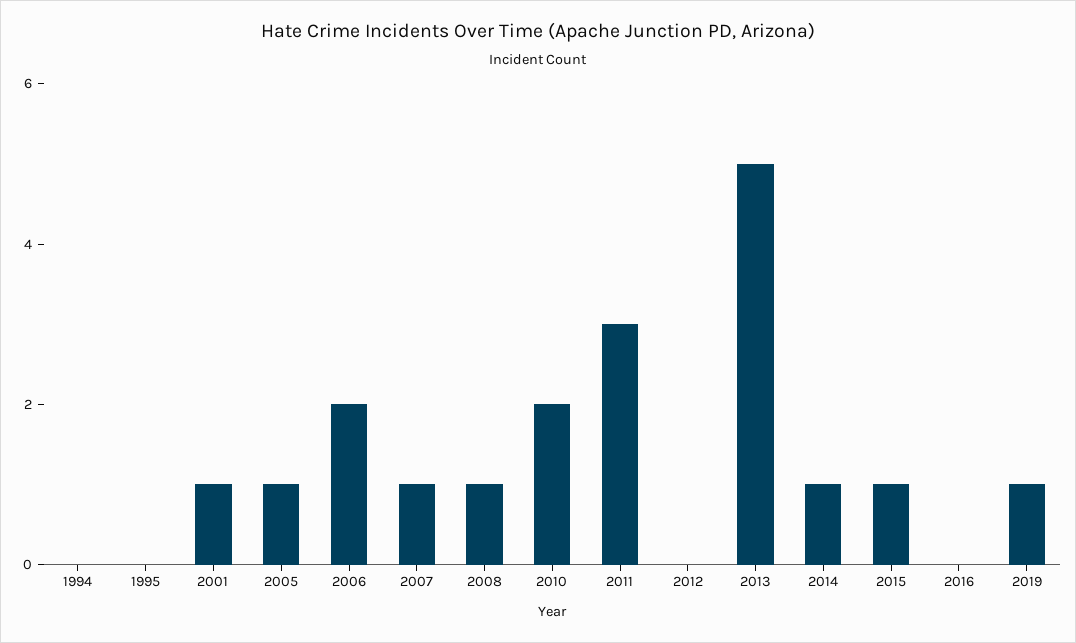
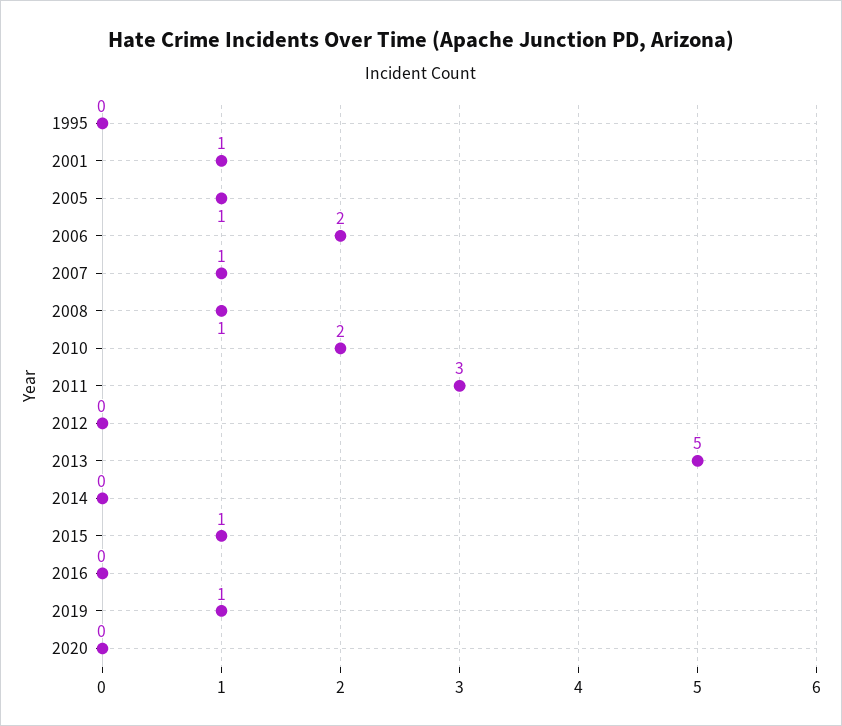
1994: 0 -> none
2014: 1 -> 0
2020: none -> 0

